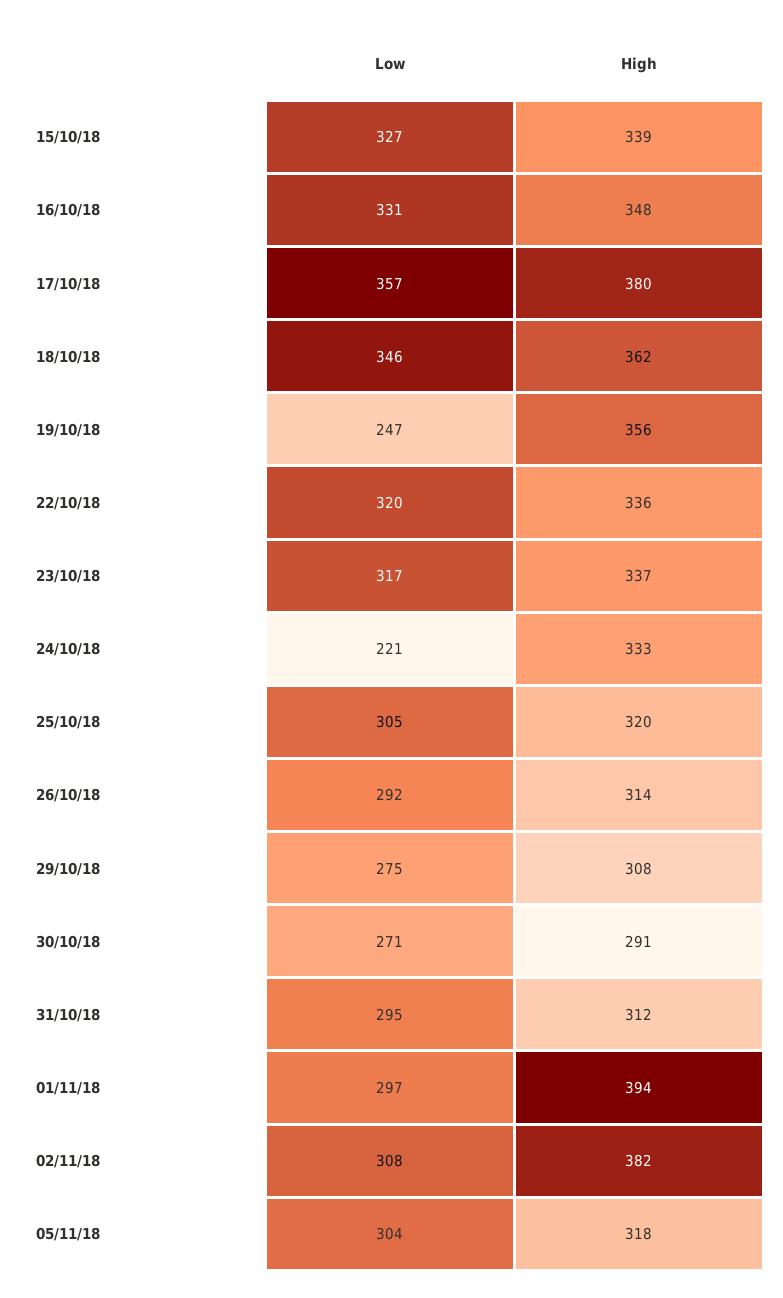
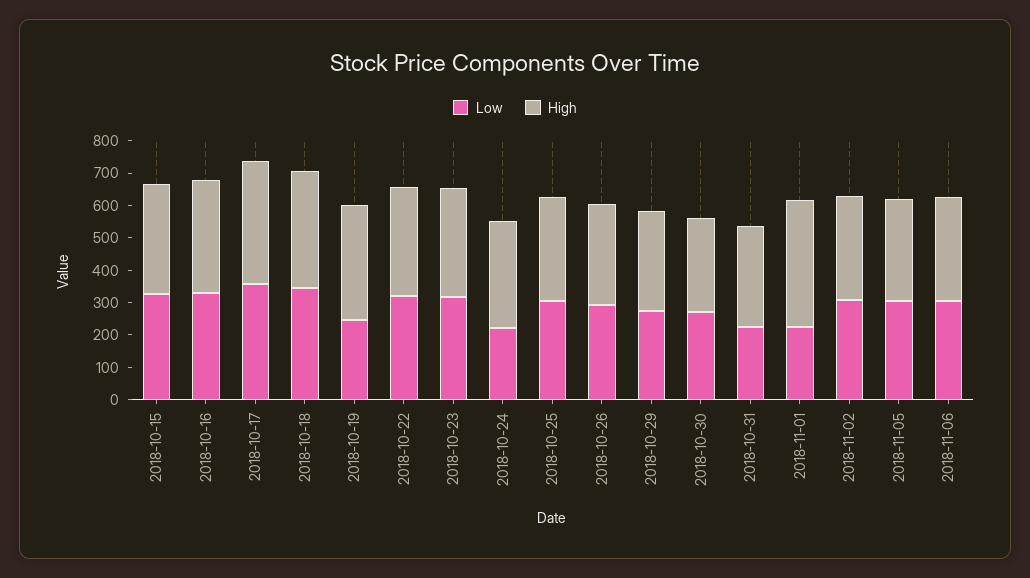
Low, 31/10/18: 295 -> 225
Low, 01/11/18: 297 -> 225
High, 02/11/18: 382 -> 325
Low, 2018-11-06: none -> 300
High, 2018-11-06: none -> 325

